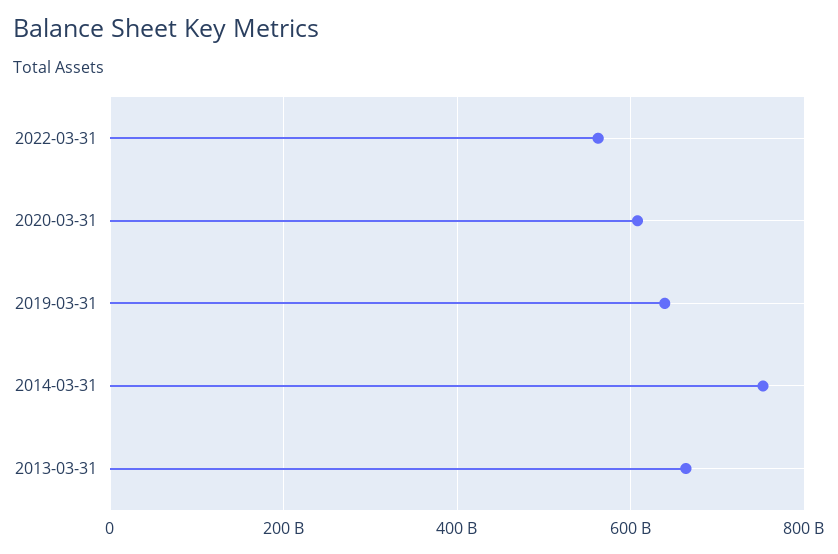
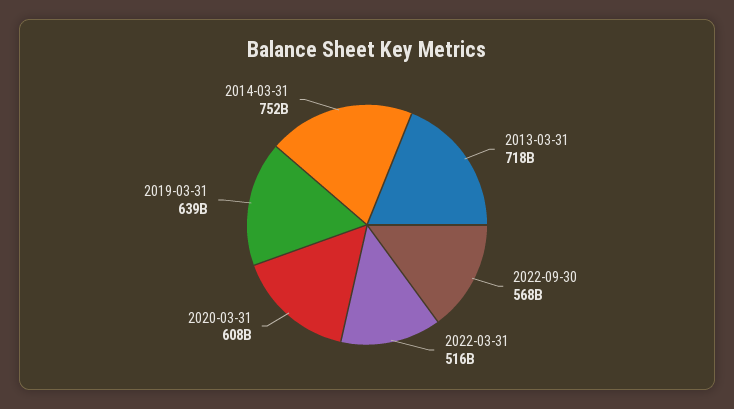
2022-03-31: 560000000000 -> 516000000000
2013-03-31: 660000000000 -> 718000000000
2022-09-30: none -> 568000000000

